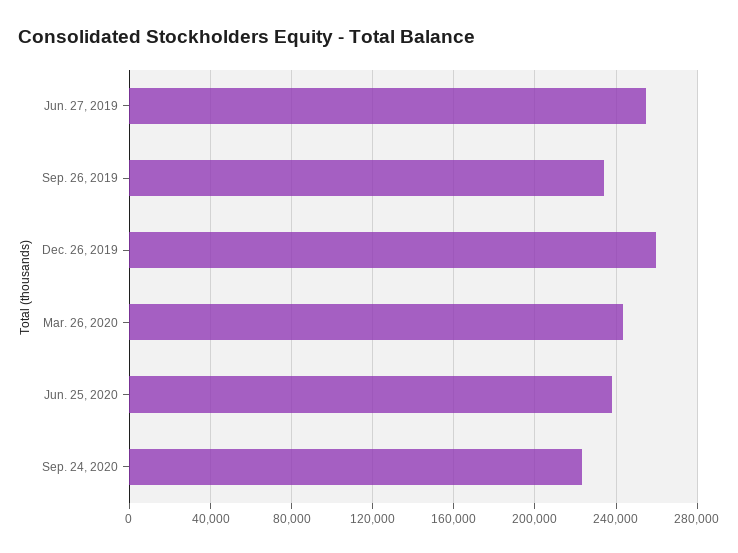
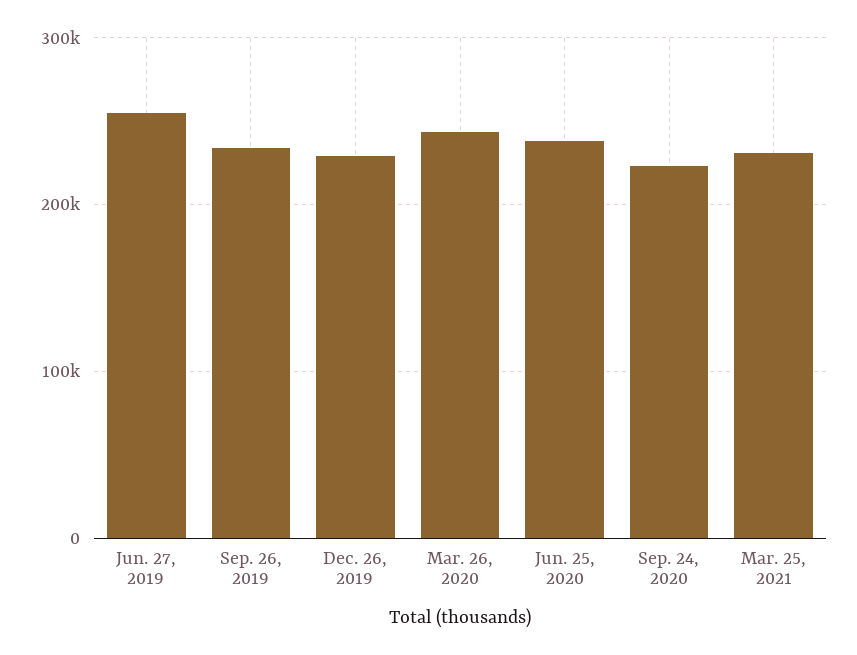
Dec. 26, 2019: 260000 -> 230000
Mar. 25, 2021: none -> 230000

